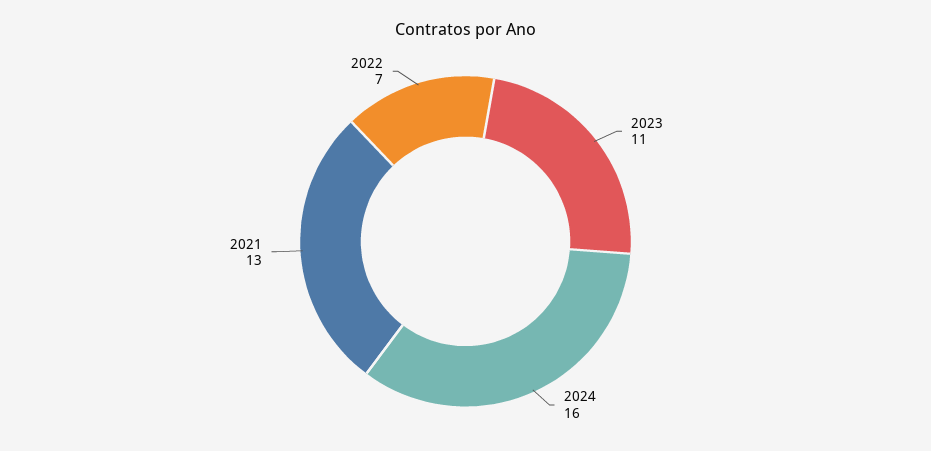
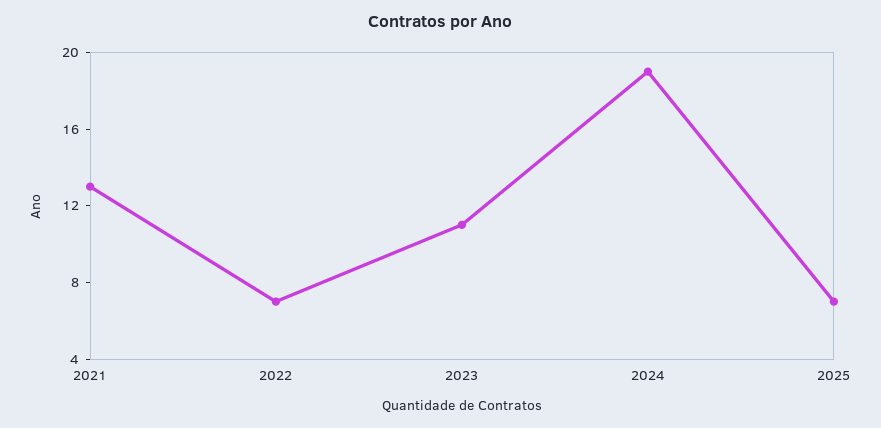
2024: 16 -> 19
2025: none -> 7

